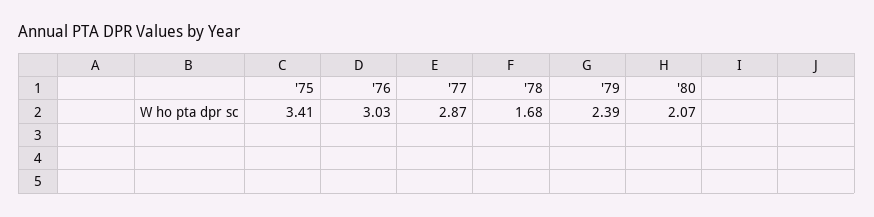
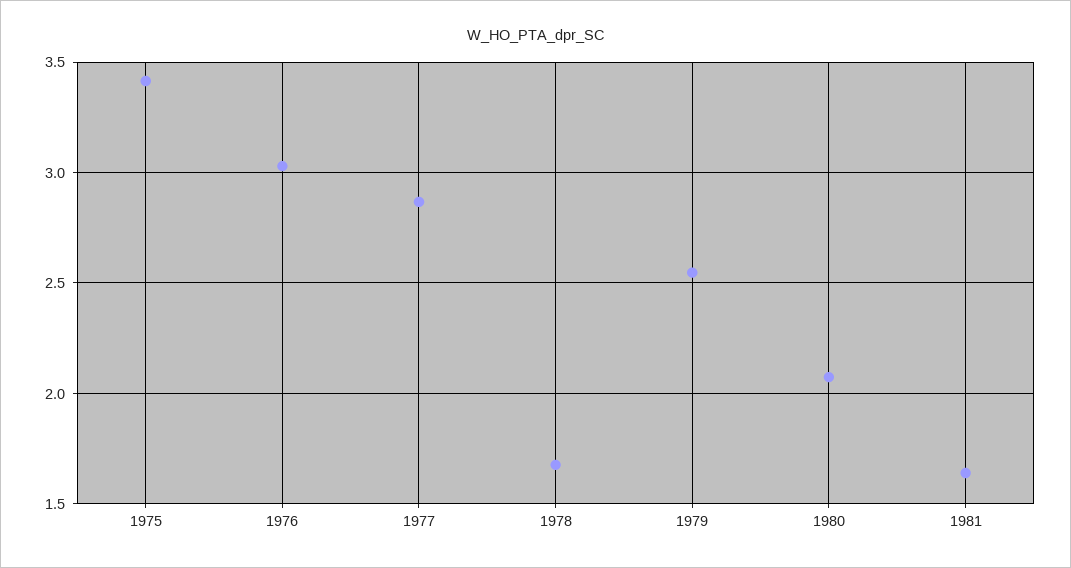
'79: 2.39 -> 2.55
1981: none -> 1.65

